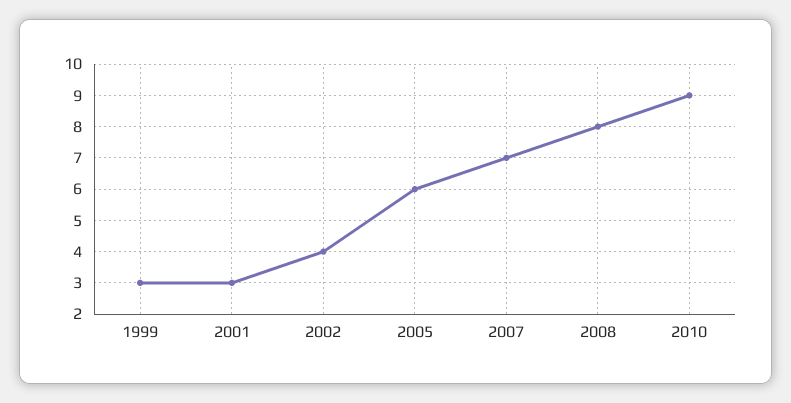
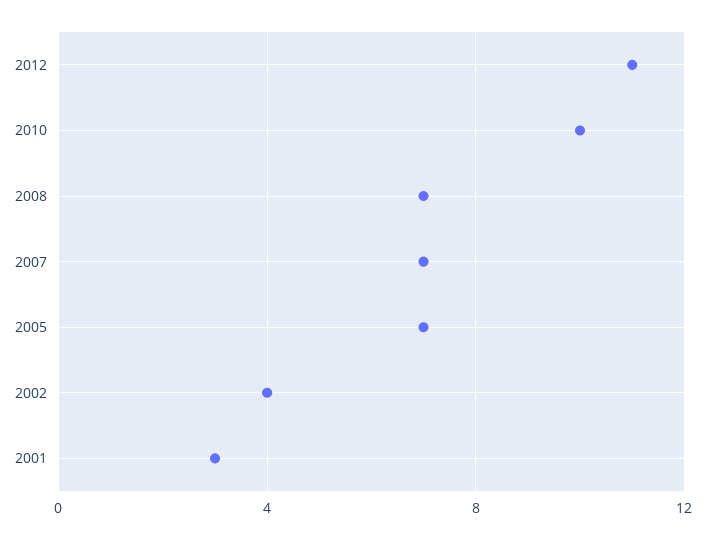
1999: 3 -> none
2005: 6 -> 7
2008: 8 -> 7
2010: 9 -> 10
2012: none -> 11

